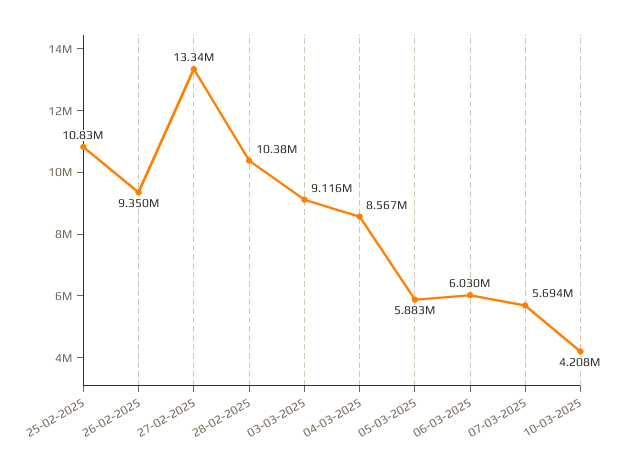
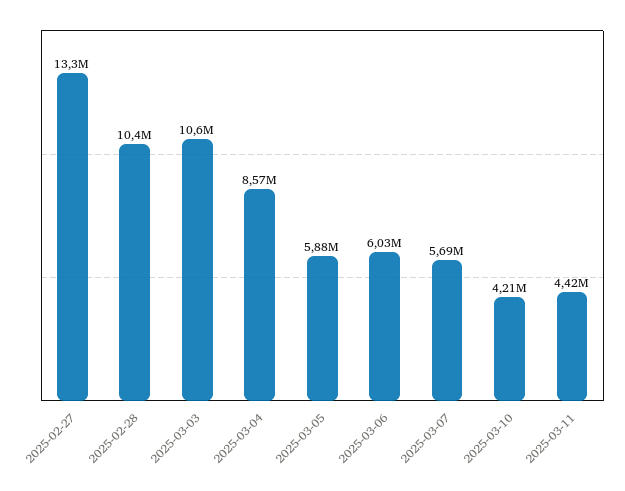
25-02-2025: 10830000 -> none
26-02-2025: 9350000 -> none
03-03-2025: 9116000 -> 10600000
2025-03-11: none -> 4420000

